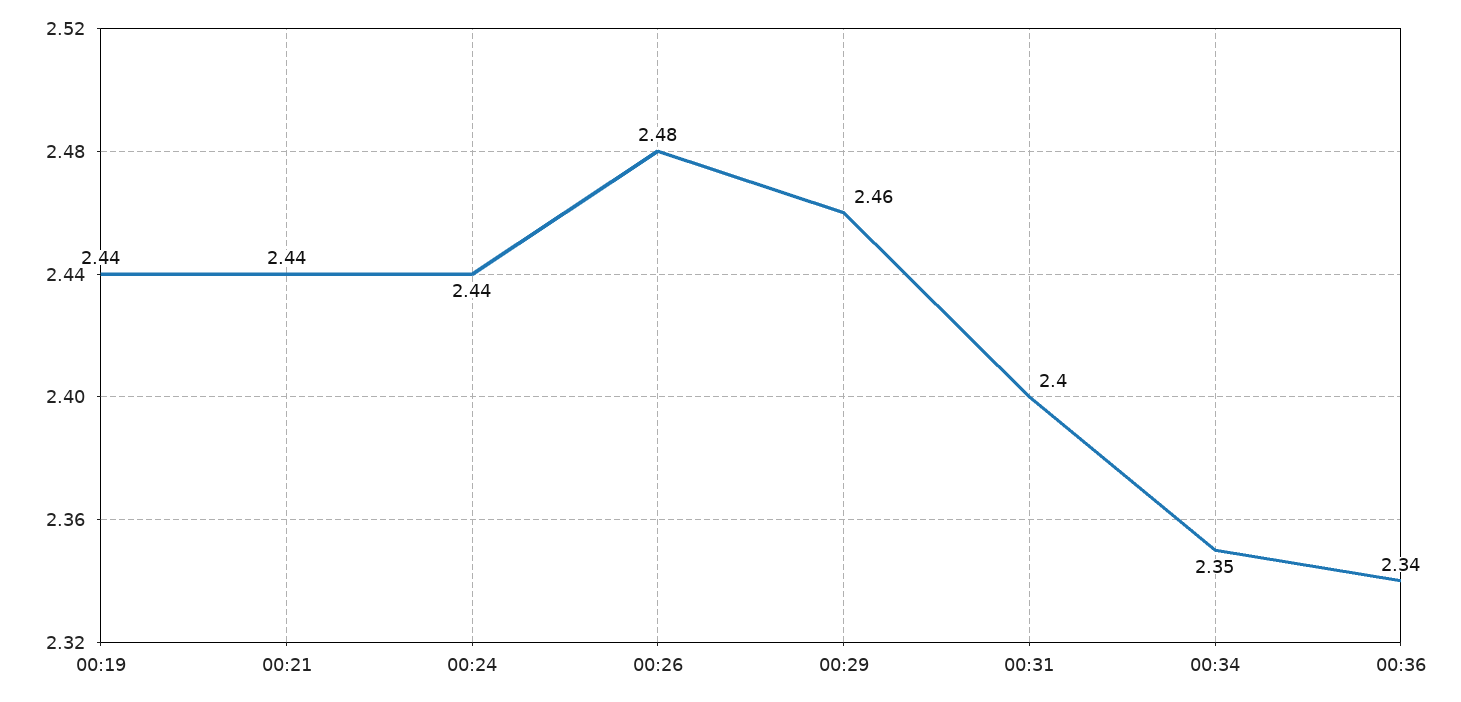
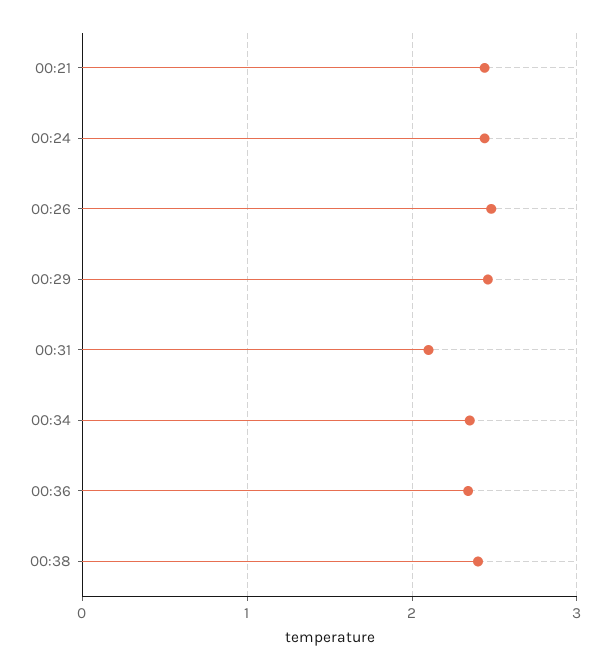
00:19: 2.44 -> none
00:31: 2.4 -> 2.1
00:38: none -> 2.4

